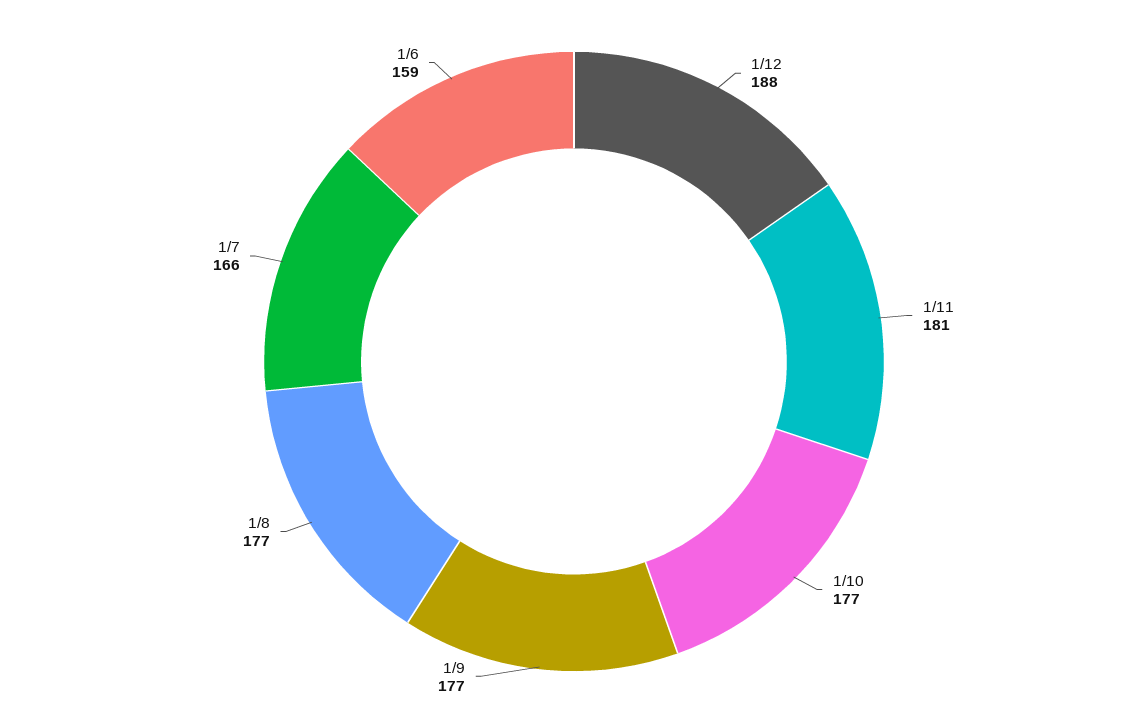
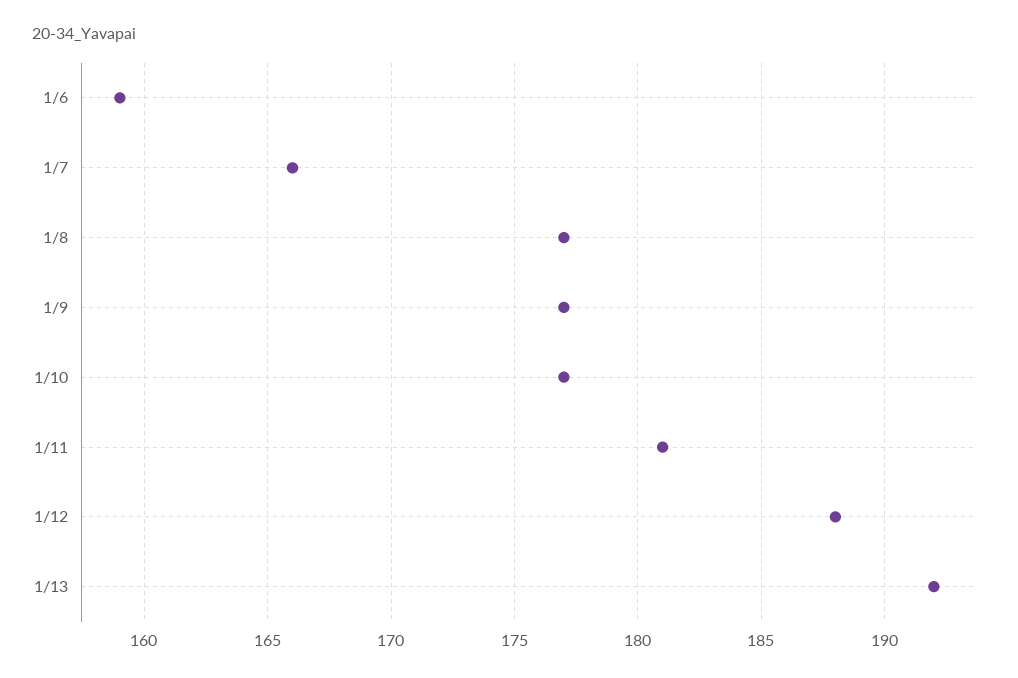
1/13: none -> 192

